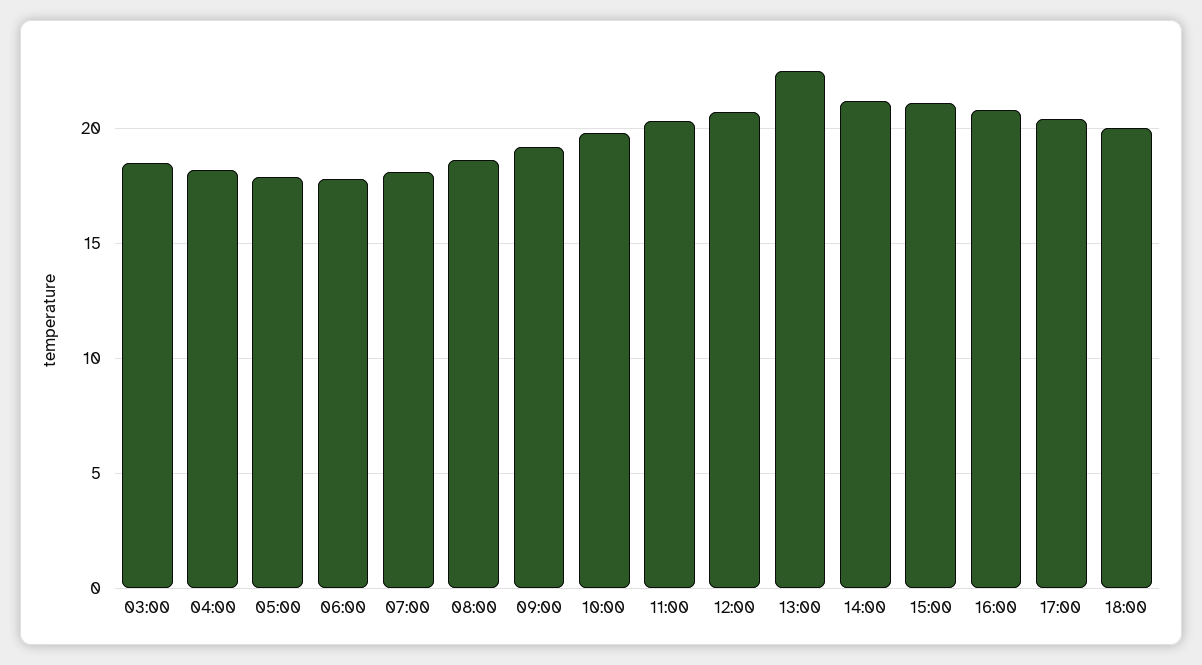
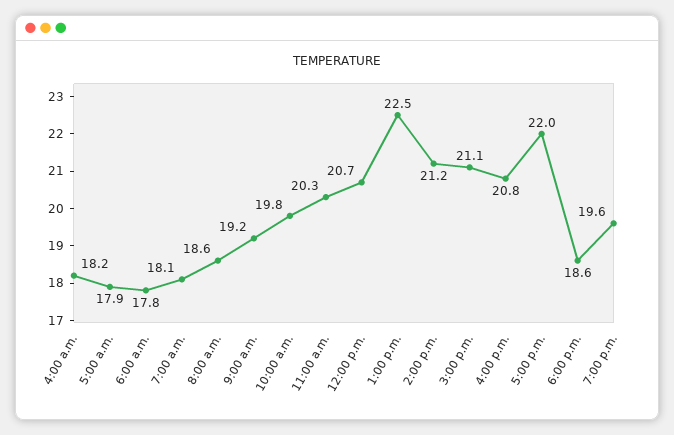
03:00: 18.5 -> none
17:00: 20.5 -> 22
18:00: 20 -> 18.6
7:00 p.m.: none -> 19.6

